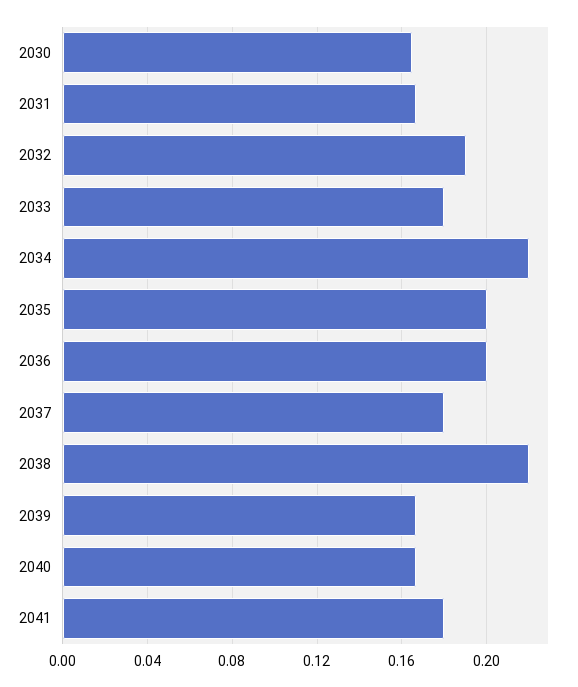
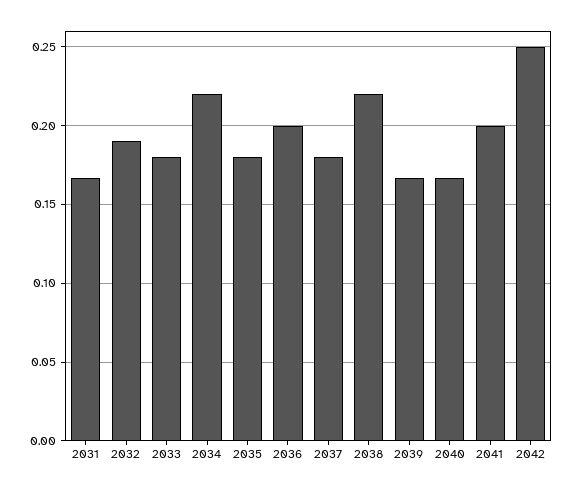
2030: 0.165 -> none
2035: 0.2 -> 0.18
2041: 0.18 -> 0.2
2042: none -> 0.25

